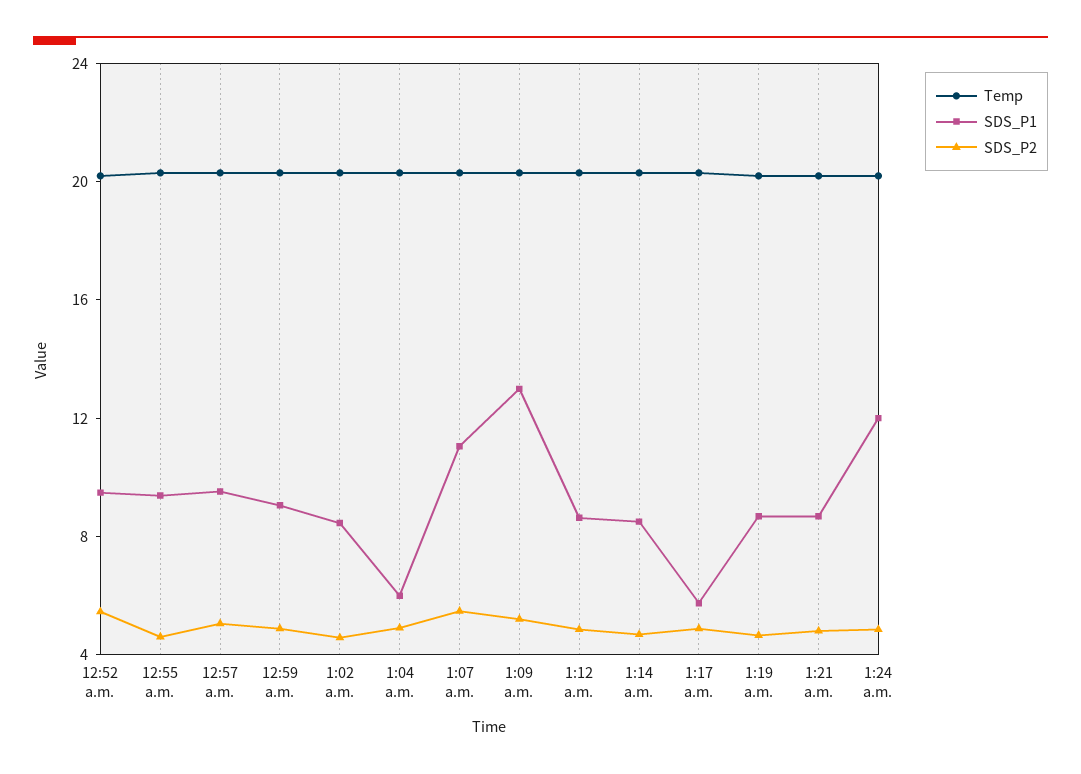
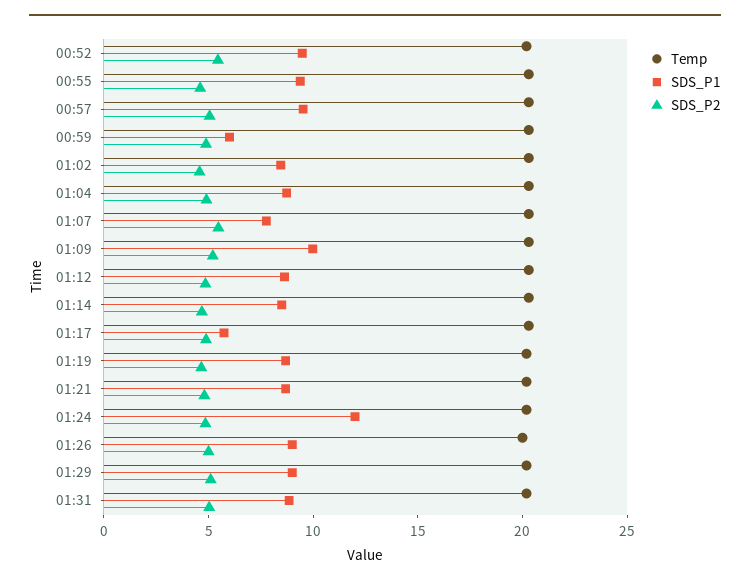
SDS_P1, 12:59 a.m.: 9 -> 6
SDS_P1, 1:04 a.m.: 6 -> 9
SDS_P1, 1:07 a.m.: 11 -> 8
SDS_P1, 1:09 a.m.: 13 -> 10
Temp, 01:26: none -> 20
SDS_P1, 01:26: none -> 9
SDS_P2, 01:26: none -> 5
Temp, 01:29: none -> 20
SDS_P1, 01:29: none -> 9
SDS_P2, 01:29: none -> 5
Temp, 01:31: none -> 20
SDS_P1, 01:31: none -> 9
SDS_P2, 01:31: none -> 5

